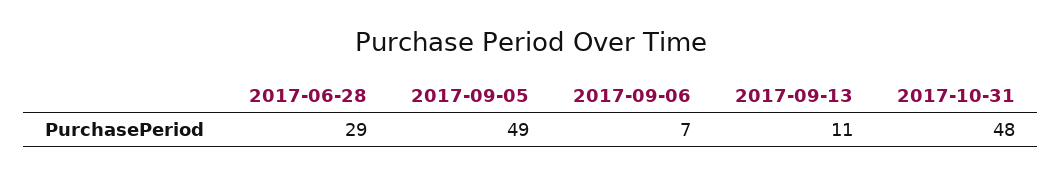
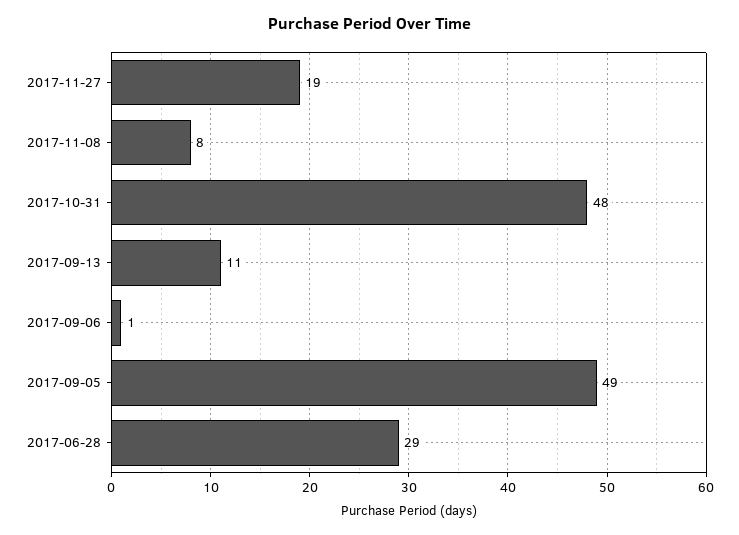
2017-09-06: 7 -> 1
2017-11-27: none -> 19
2017-11-08: none -> 8

